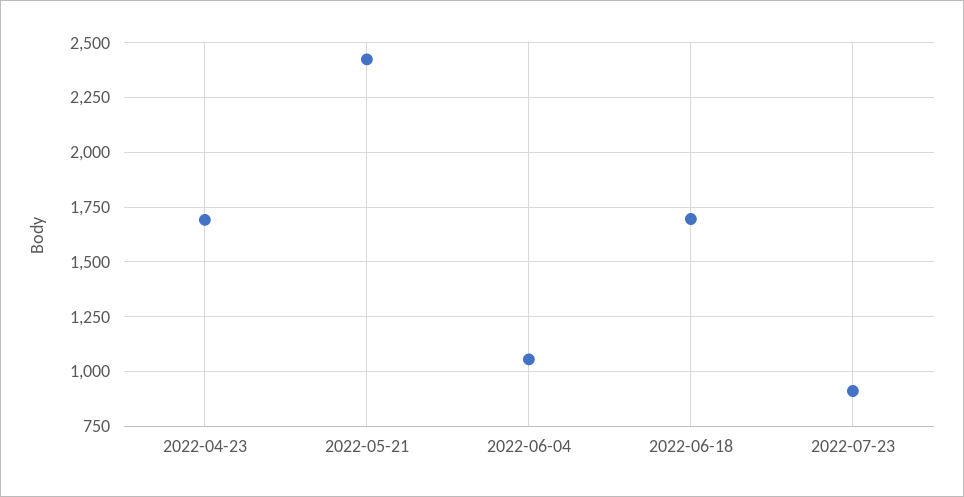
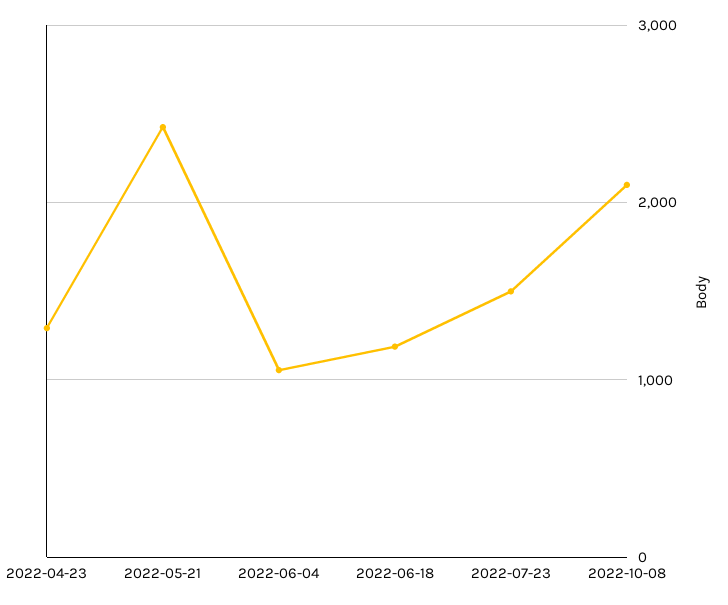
2022-04-23: 1700 -> 1300
2022-06-18: 1700 -> 1200
2022-07-23: 900 -> 1500
2022-10-08: none -> 2100

